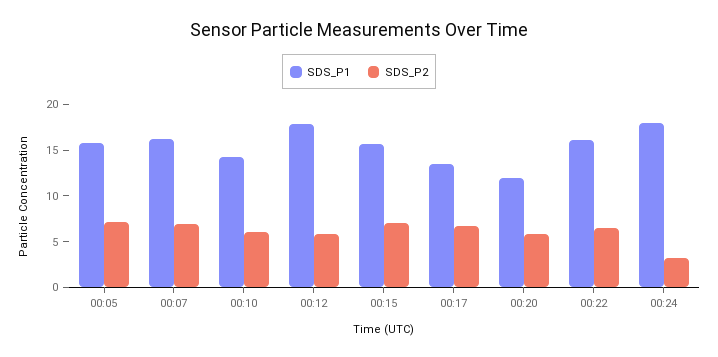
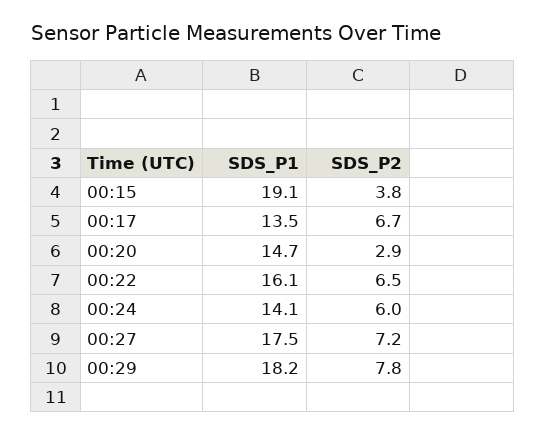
SDS_P1, 00:05: 16 -> none
SDS_P2, 00:05: 7 -> none
SDS_P1, 00:07: 16 -> none
SDS_P2, 00:07: 7 -> none
SDS_P1, 00:10: 14 -> none
SDS_P2, 00:10: 6 -> none
SDS_P1, 00:12: 18 -> none
SDS_P2, 00:12: 6 -> none
SDS_P1, 00:15: 16 -> 19.1
SDS_P2, 00:15: 7 -> 3.8
SDS_P1, 00:20: 12 -> 14.7
SDS_P2, 00:20: 6 -> 2.9
SDS_P1, 00:24: 18 -> 14.1
SDS_P2, 00:24: 3 -> 6
SDS_P1, 00:27: none -> 17.5
SDS_P2, 00:27: none -> 7.2
SDS_P1, 00:29: none -> 18.2
SDS_P2, 00:29: none -> 7.8

